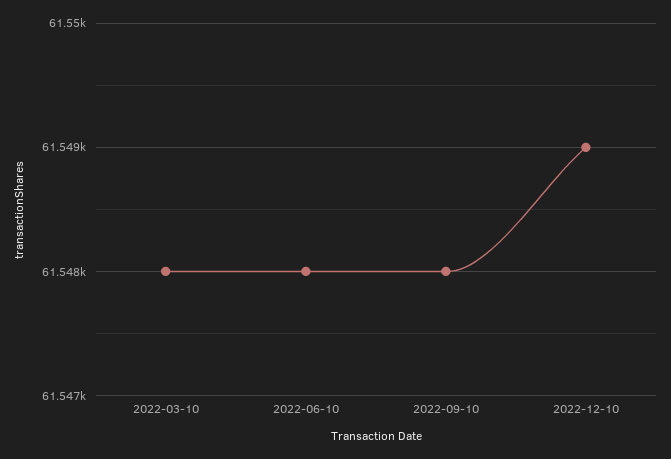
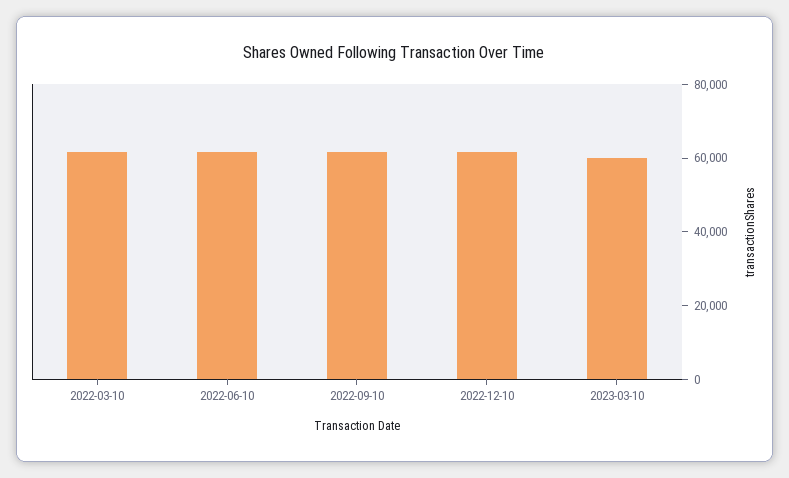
2023-03-10: none -> 60000

